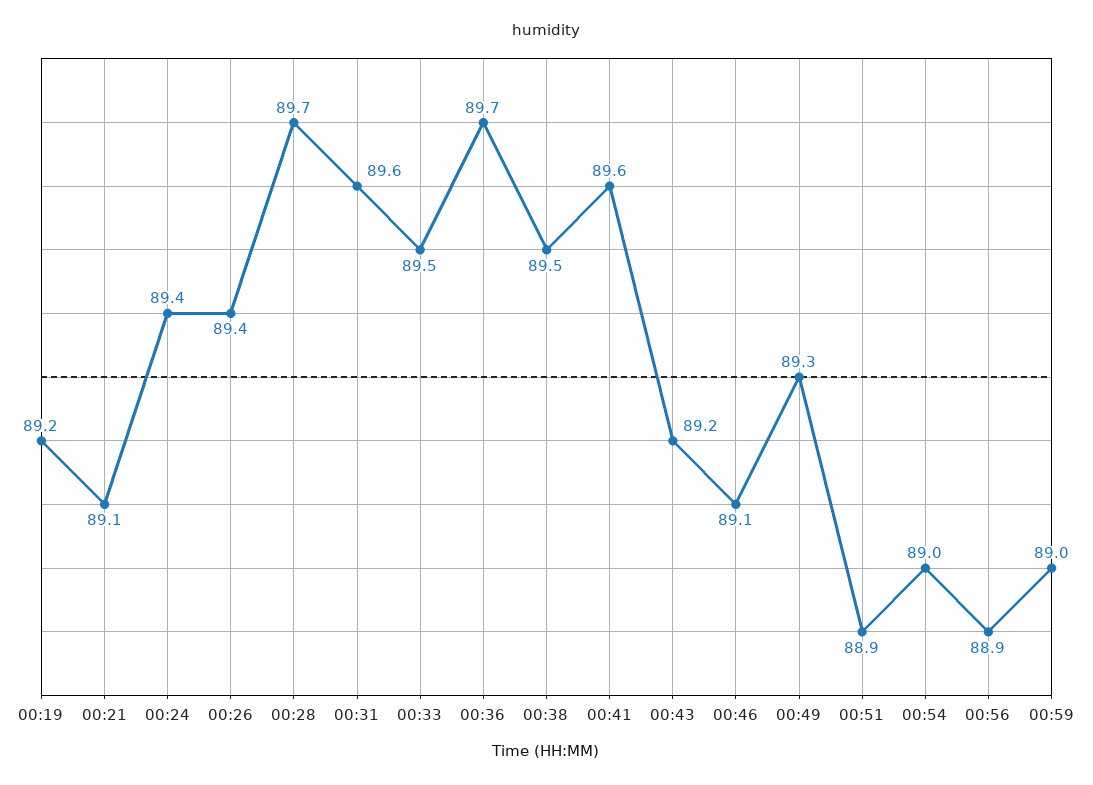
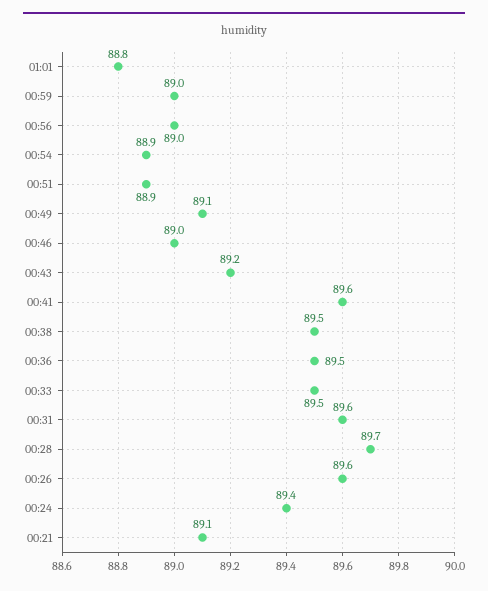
00:19: 89.2 -> none
00:26: 89.4 -> 89.6
00:36: 89.7 -> 89.5
00:46: 89.1 -> 89
00:49: 89.3 -> 89.1
00:54: 89 -> 88.9
00:56: 88.9 -> 89
01:01: none -> 88.8

